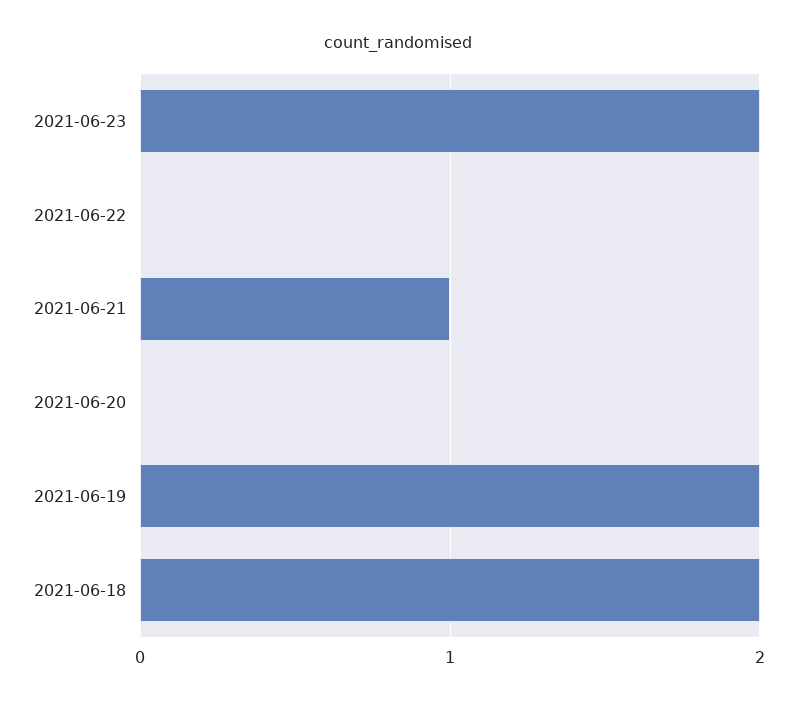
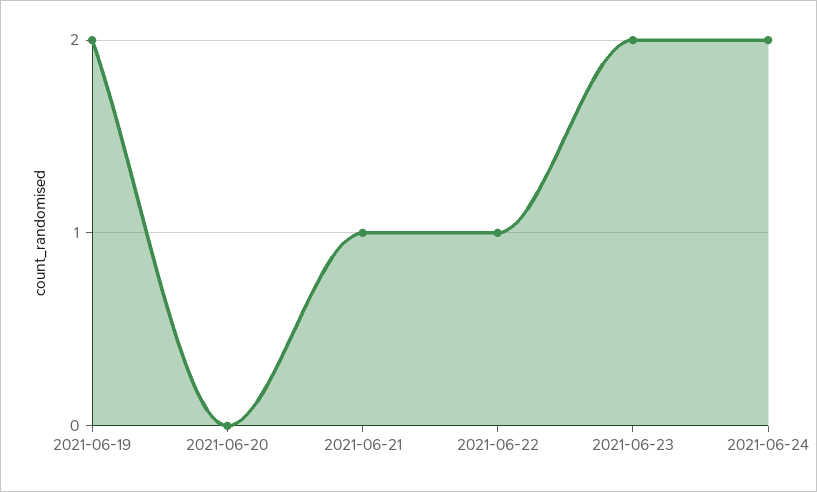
2021-06-22: 0 -> 1
2021-06-18: 2 -> none
2021-06-24: none -> 2

